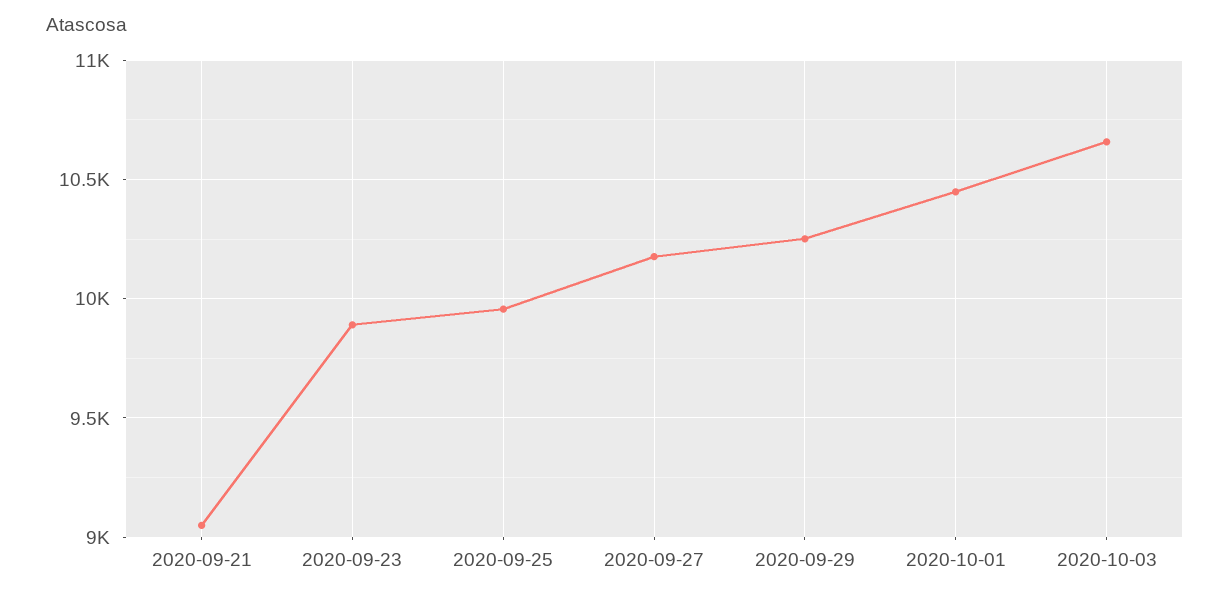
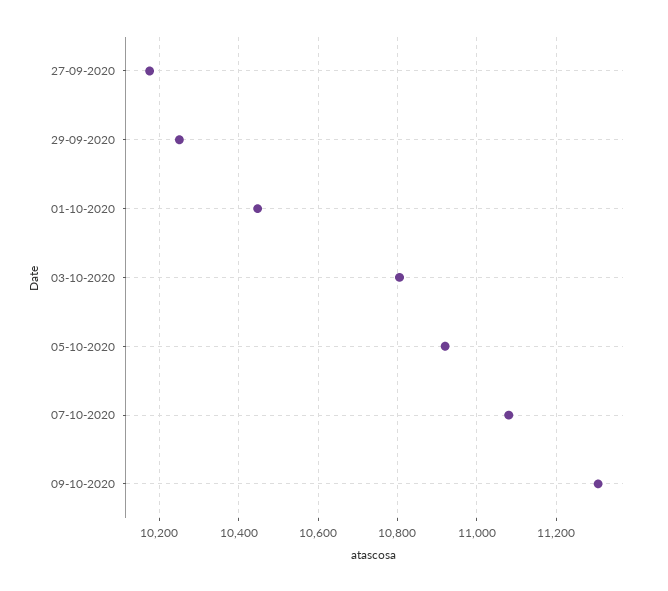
2020-09-21: 9050 -> none
2020-09-23: 9900 -> none
2020-09-25: 9950 -> none
2020-10-03: 10650 -> 10800
05-10-2020: none -> 10920
07-10-2020: none -> 11080
09-10-2020: none -> 11300

